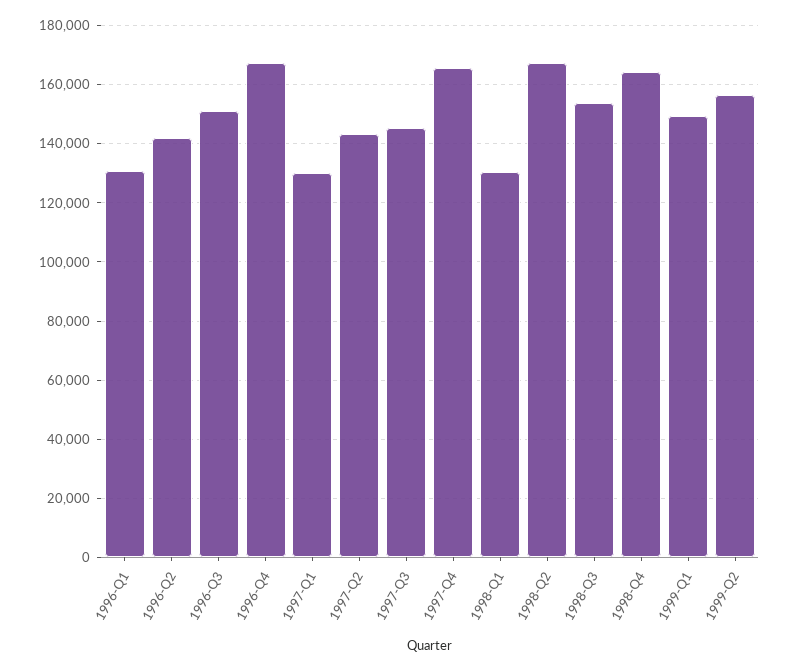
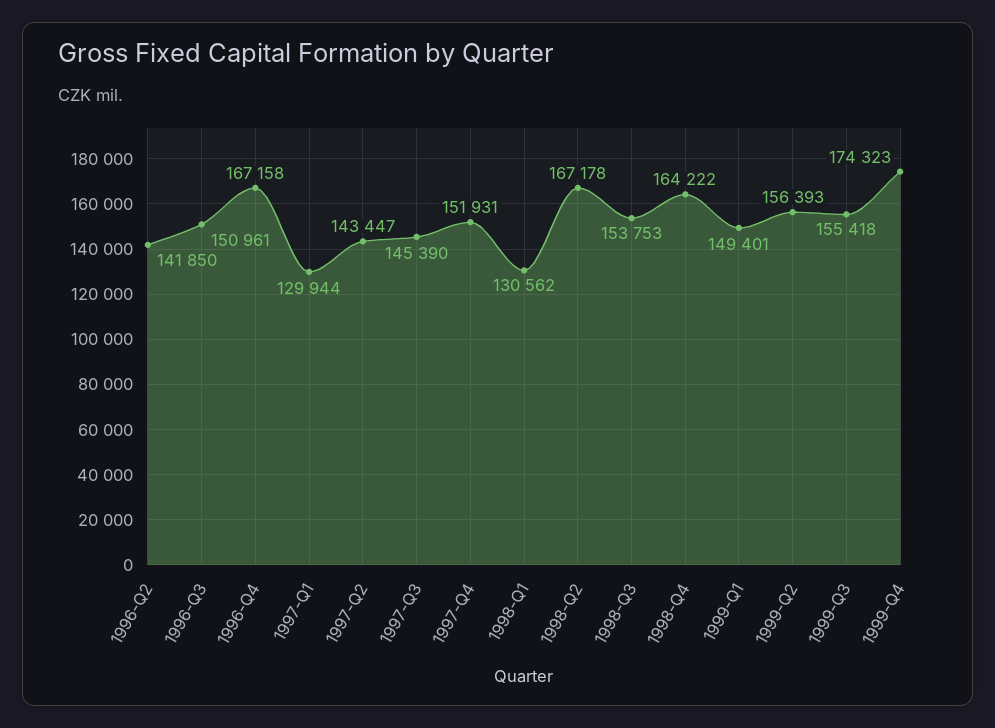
1996-Q1: 130000 -> none
1997-Q4: 165000 -> 151931
1999-Q3: none -> 155418
1999-Q4: none -> 174323

